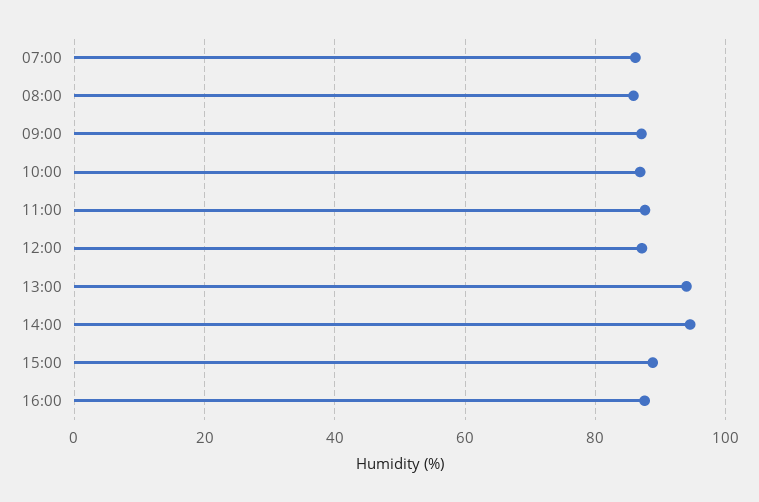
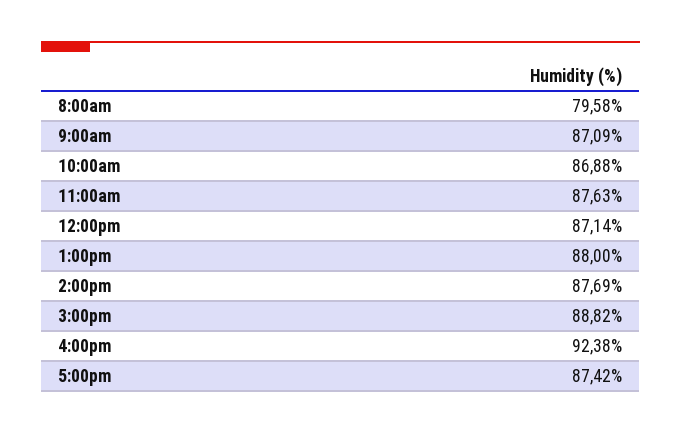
07:00: 86 -> none
08:00: 86 -> 79.58
13:00: 94 -> 88
14:00: 94 -> 87.69
16:00: 88 -> 92.38
5:00pm: none -> 87.42

